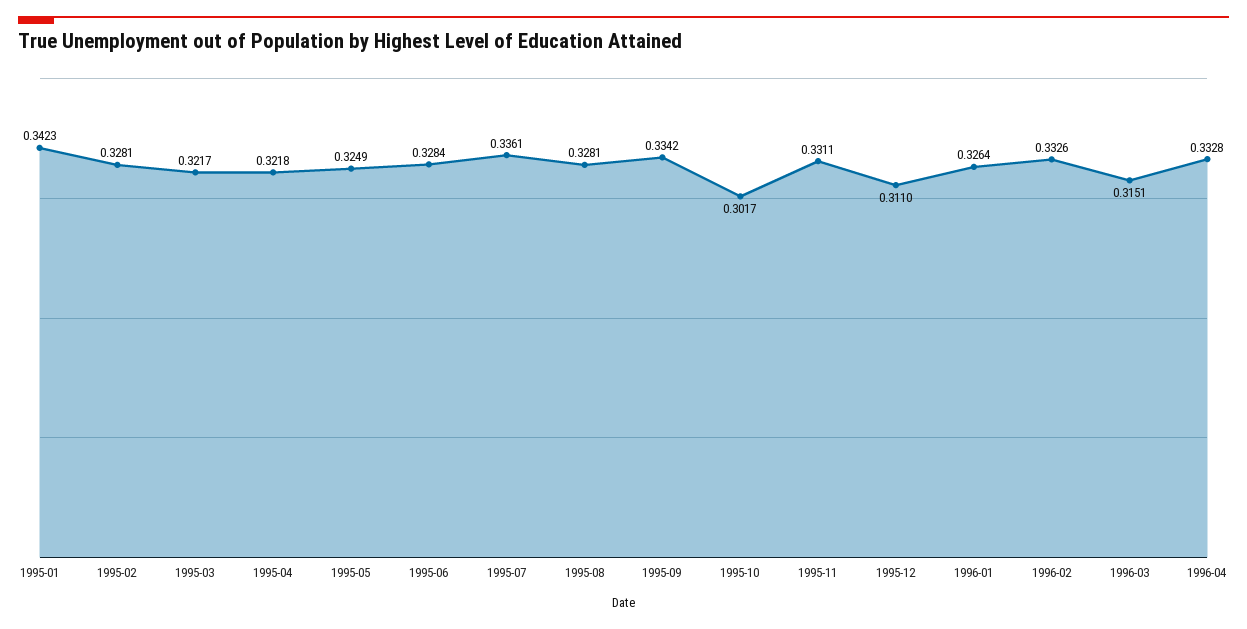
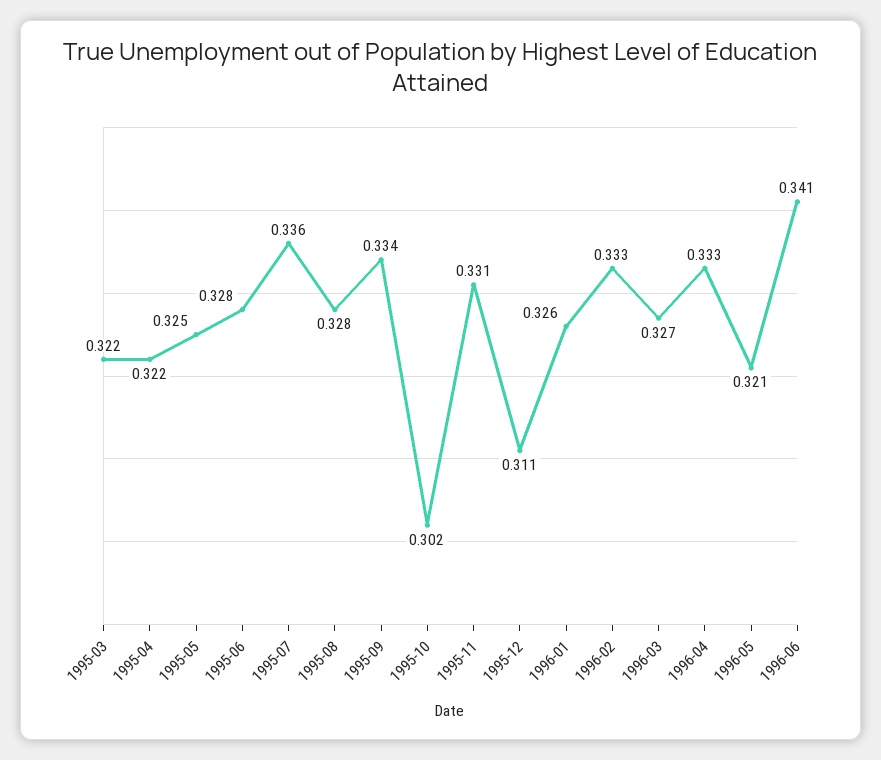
1995-01: 0.3423 -> none
1995-02: 0.3281 -> none
1996-03: 0.3151 -> 0.327
1996-05: none -> 0.321
1996-06: none -> 0.341

